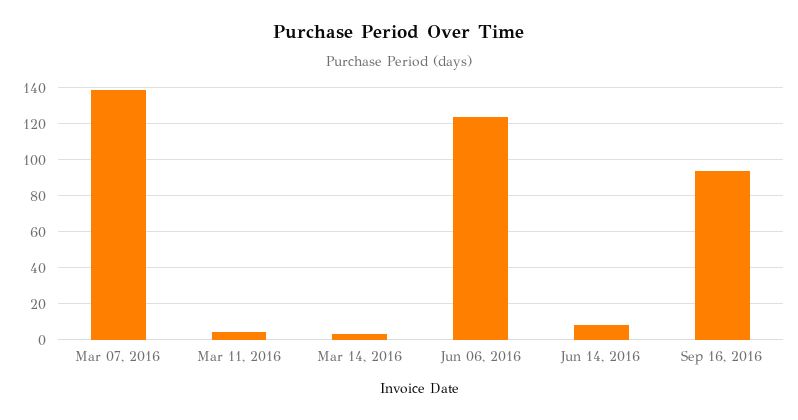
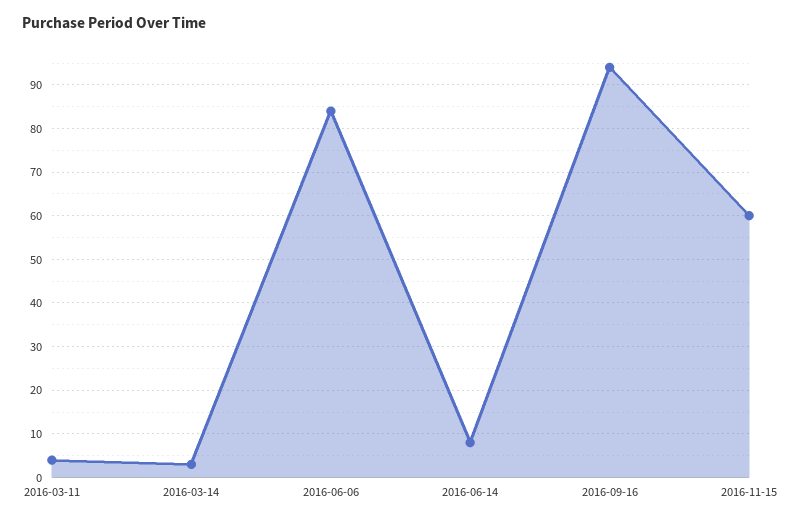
Mar 07, 2016: 140 -> none
Jun 06, 2016: 125 -> 85
2016-11-15: none -> 60

